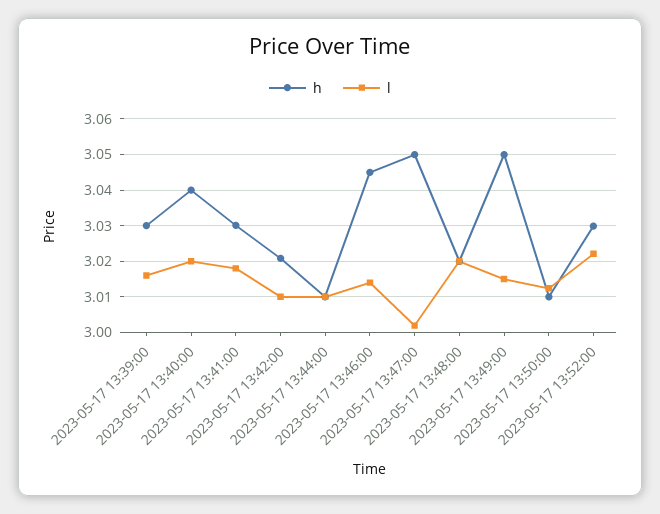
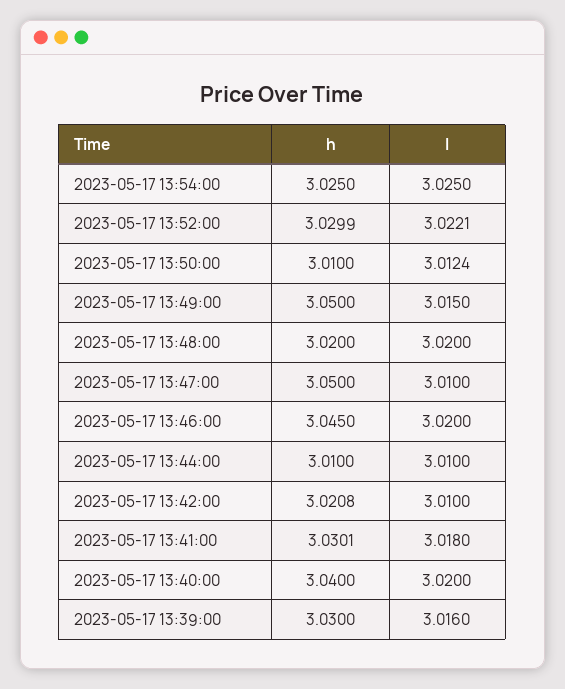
l, 2023-05-17 13:46:00: 3.014 -> 3.02
l, 2023-05-17 13:47:00: 3.002 -> 3.01
h, 2023-05-17 13:54:00: none -> 3.025
l, 2023-05-17 13:54:00: none -> 3.025

